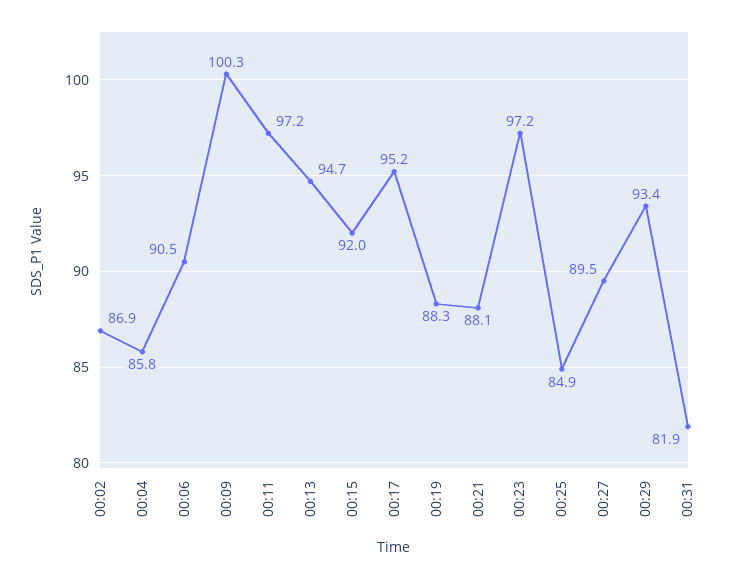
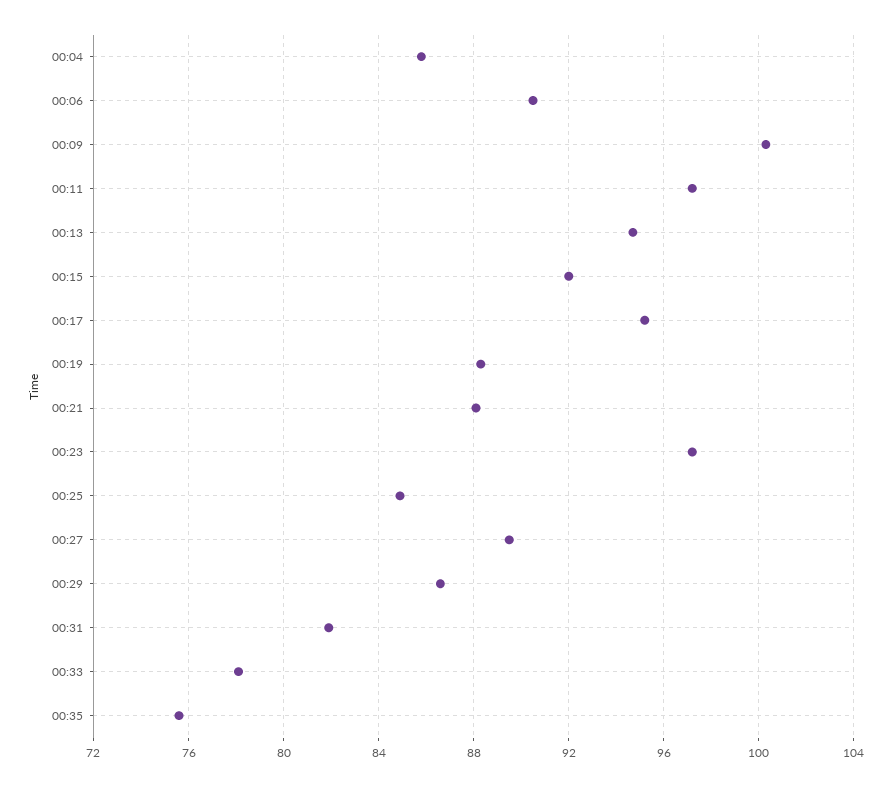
00:02: 86.9 -> none
00:29: 93.4 -> 86.5
00:33: none -> 78
00:35: none -> 75.5

